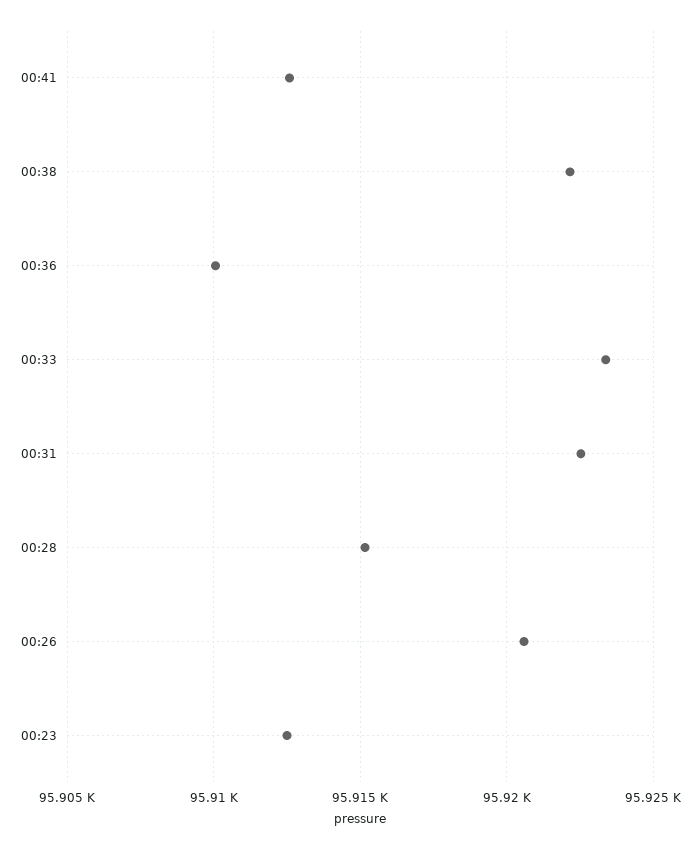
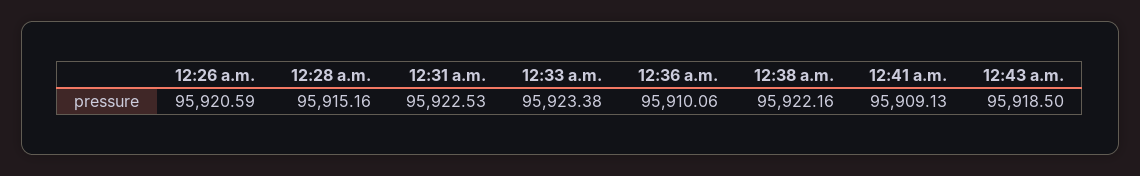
00:41: 95912.5 -> 95909.13
00:23: 95912.5 -> none
12:43 a.m.: none -> 95918.5

